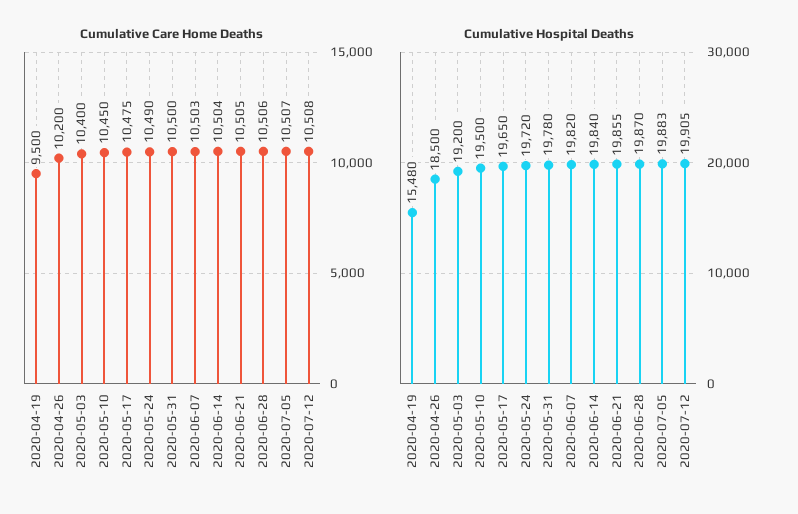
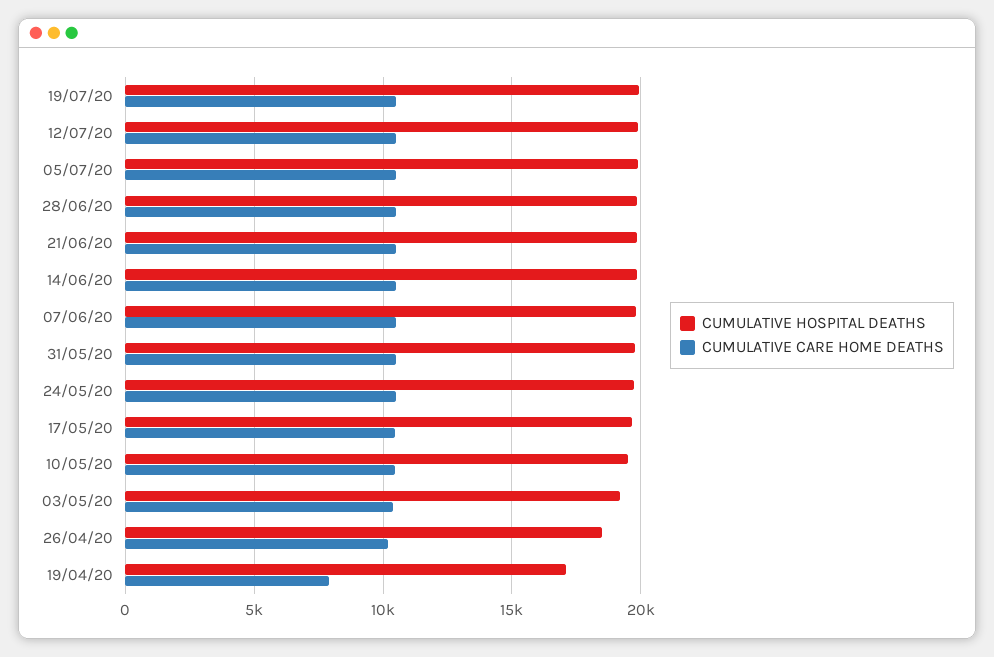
Cumulative Care Home Deaths, 2020-04-19: 9500 -> 8000
Cumulative Hospital Deaths, 2020-04-19: 15480 -> 17000
Cumulative Hospital Deaths, 19/07/20: none -> 20000
Cumulative Care Home Deaths, 19/07/20: none -> 10500

